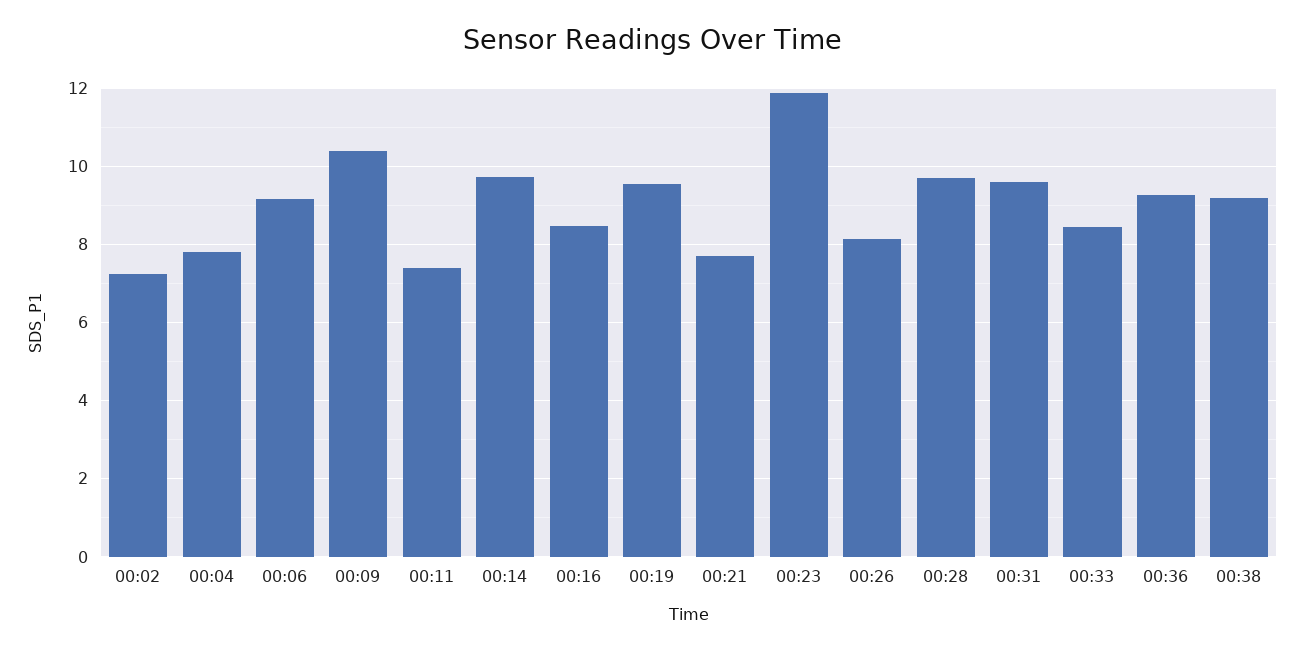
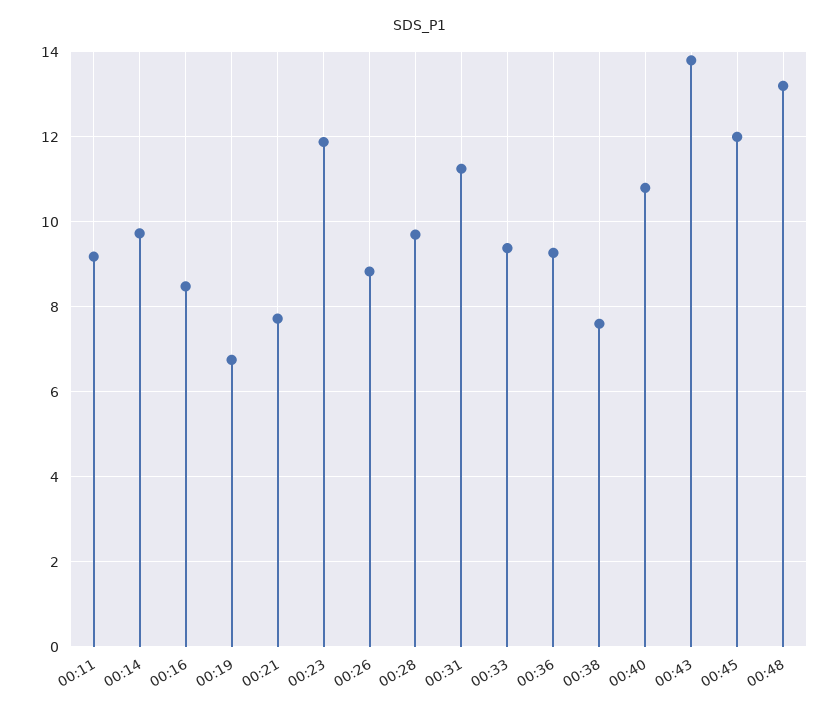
00:02: 7.2 -> none
00:04: 7.8 -> none
00:06: 9.2 -> none
00:09: 10.4 -> none
00:11: 7.4 -> 9.2
00:19: 9.6 -> 6.8
00:26: 8.2 -> 8.8
00:31: 9.6 -> 11.2
00:33: 8.4 -> 9.4
00:38: 9.2 -> 7.6
00:40: none -> 10.8
00:43: none -> 13.8
00:45: none -> 12
00:48: none -> 13.2

